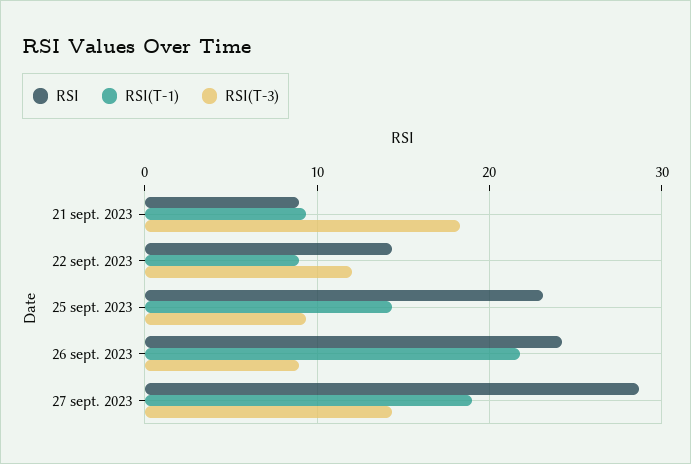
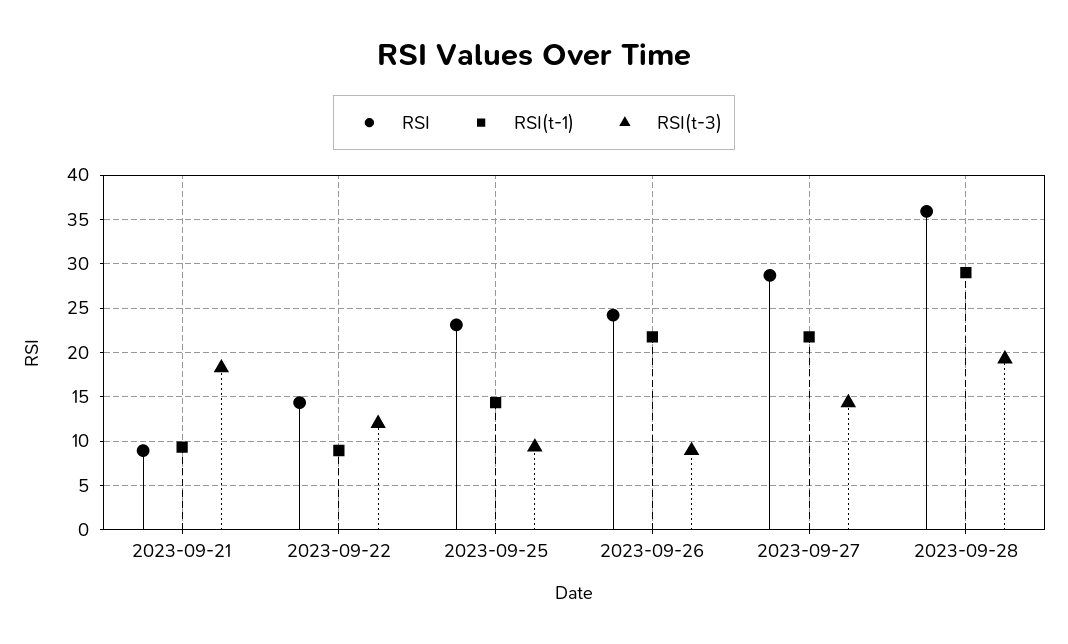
RSI(T-1), 27 sept. 2023: 19 -> 22
RSI, 2023-09-28: none -> 36
RSI(T-1), 2023-09-28: none -> 29
RSI(T-3), 2023-09-28: none -> 19

